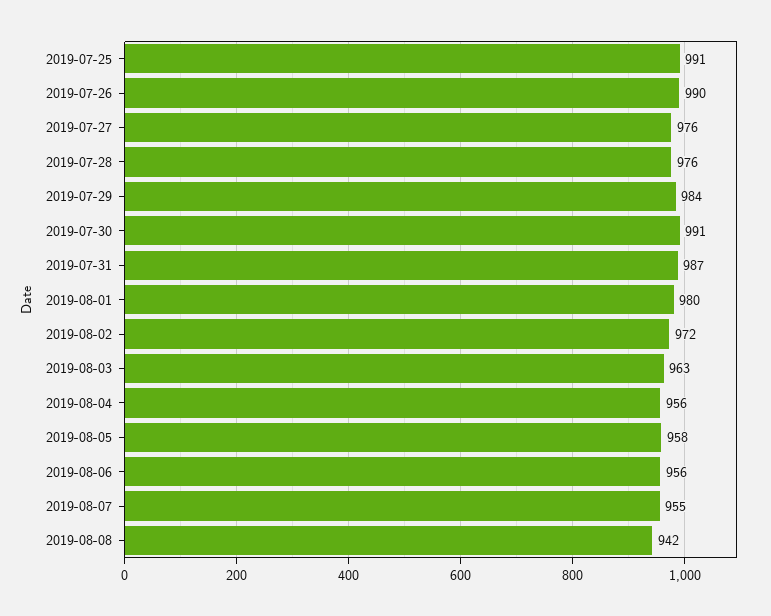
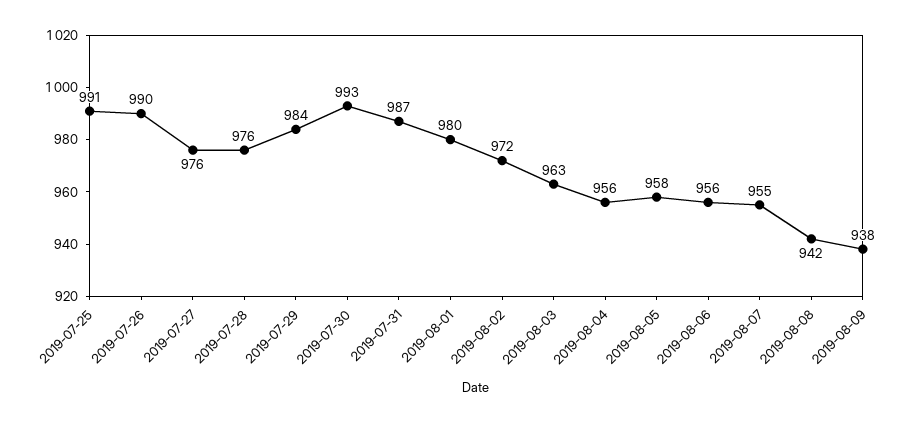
2019-07-30: 991 -> 993
2019-08-09: none -> 938

